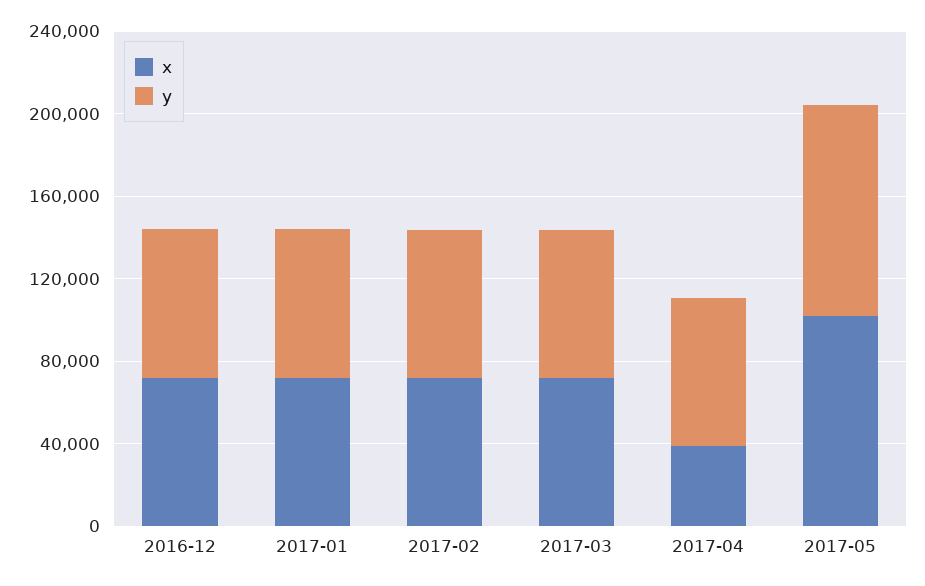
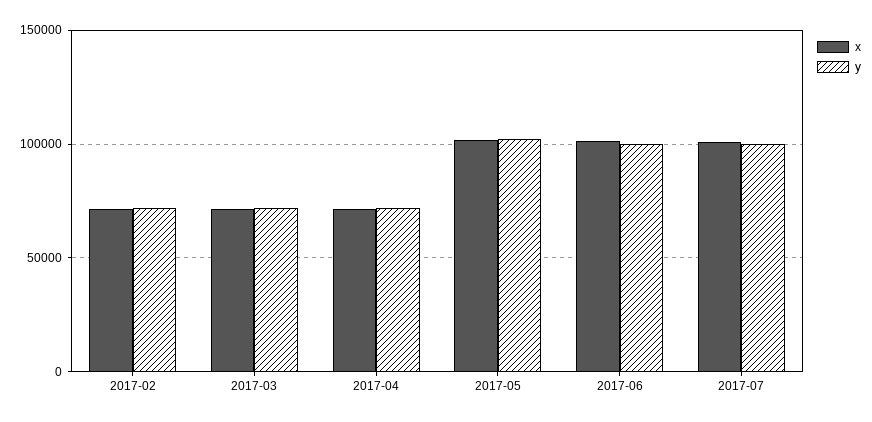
x, 2016-12: 70000 -> none
y, 2016-12: 70000 -> none
x, 2017-01: 70000 -> none
y, 2017-01: 70000 -> none
x, 2017-04: 40000 -> 70000
x, 2017-06: none -> 100000
y, 2017-06: none -> 100000
x, 2017-07: none -> 100000
y, 2017-07: none -> 100000

